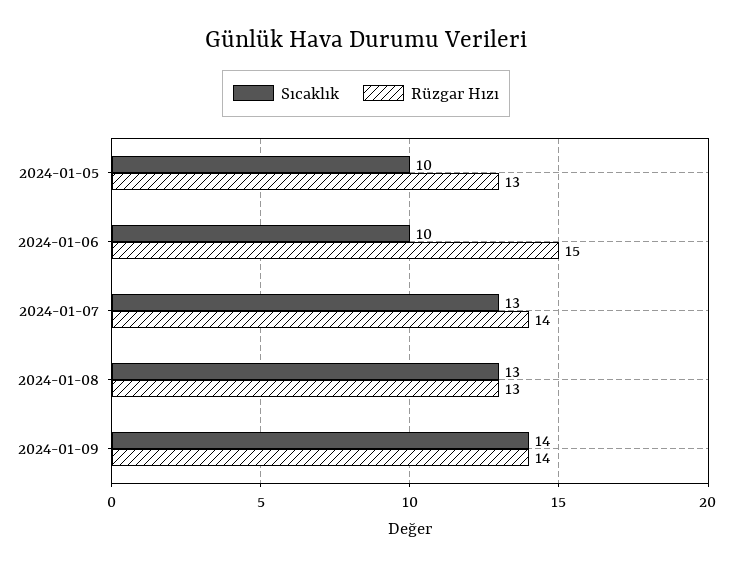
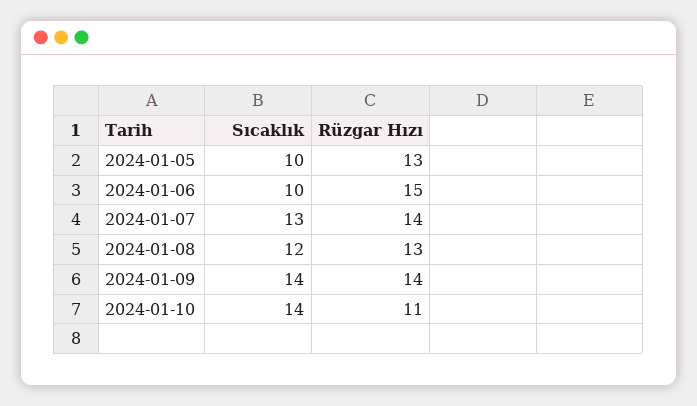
Sıcaklık, 2024-01-08: 13 -> 12
Sıcaklık, 2024-01-10: none -> 14
Rüzgar Hızı, 2024-01-10: none -> 11

